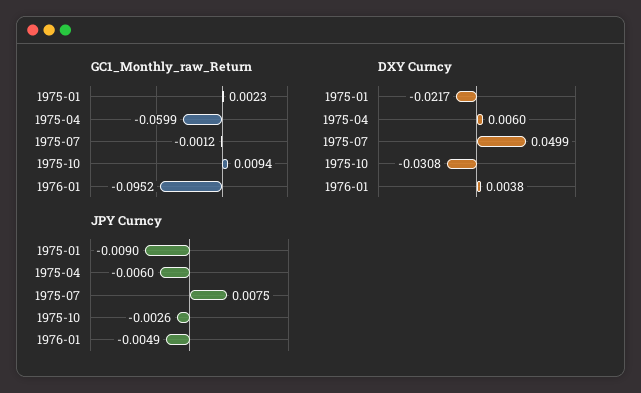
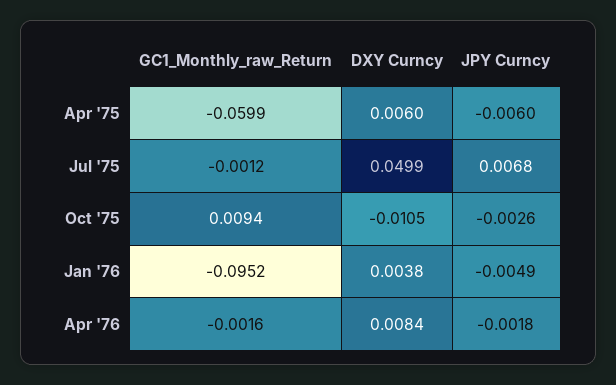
GC1_Monthly_raw_Return, 1975-01: 0.0023 -> none
DXY Curncy, 1975-01: -0.0217 -> none
DXY Curncy, 1975-10: -0.0308 -> -0.0105
JPY Curncy, 1975-01: -0.009 -> none
JPY Curncy, 1975-07: 0.0075 -> 0.0068
GC1_Monthly_raw_Return, Apr '76: none -> -0.0016
DXY Curncy, Apr '76: none -> 0.0084
JPY Curncy, Apr '76: none -> -0.0018

